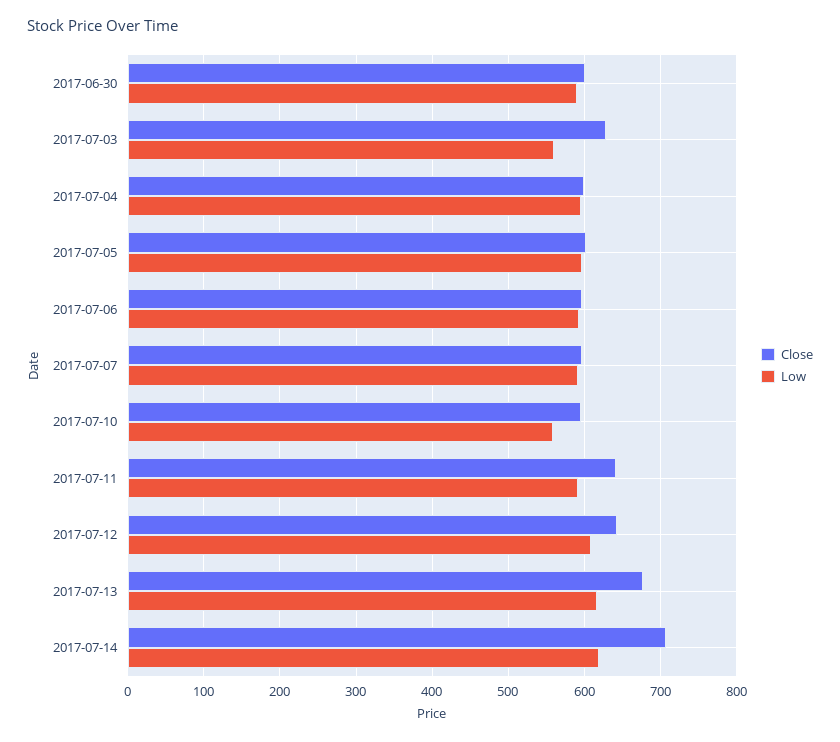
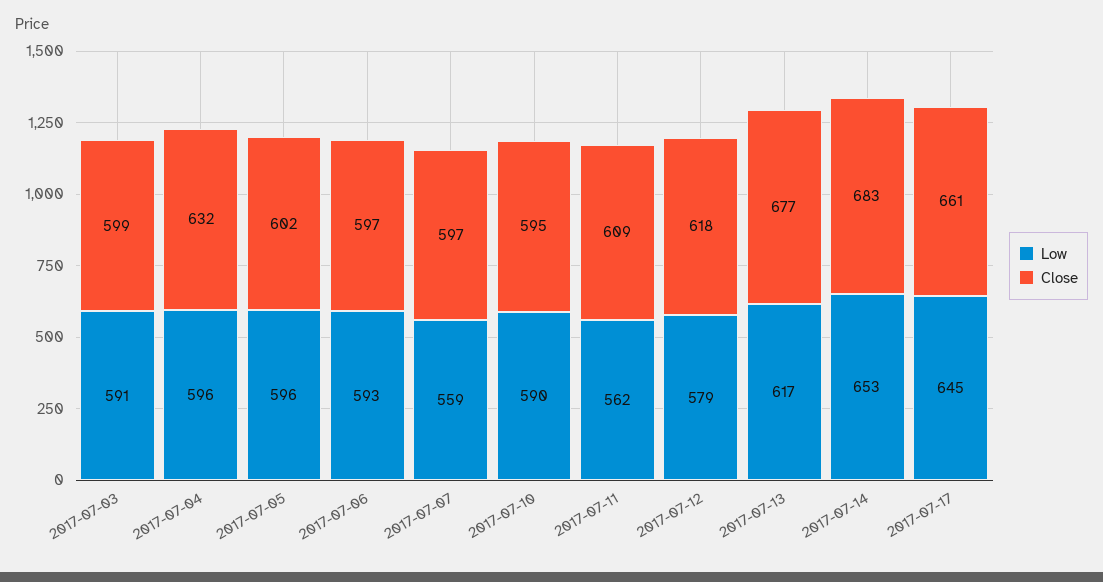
Close, 2017-06-30: 600 -> none
Low, 2017-06-30: 590 -> none
Close, 2017-07-03: 630 -> 599
Low, 2017-07-03: 560 -> 591
Close, 2017-07-04: 600 -> 632
Low, 2017-07-07: 590 -> 559
Low, 2017-07-10: 560 -> 590
Close, 2017-07-11: 640 -> 609
Low, 2017-07-11: 590 -> 562
Close, 2017-07-12: 640 -> 618
Low, 2017-07-12: 610 -> 579
Close, 2017-07-14: 710 -> 683
Low, 2017-07-14: 620 -> 653
Low, 2017-07-17: none -> 645
Close, 2017-07-17: none -> 661

